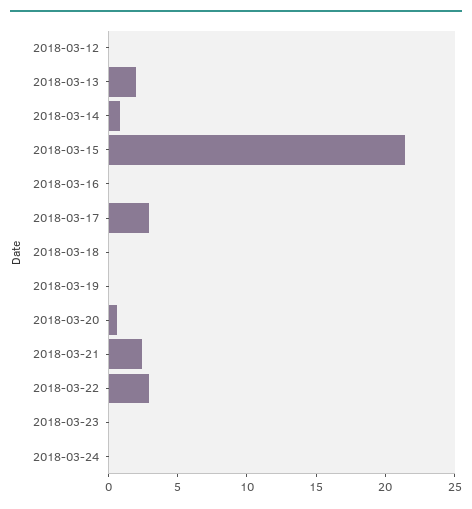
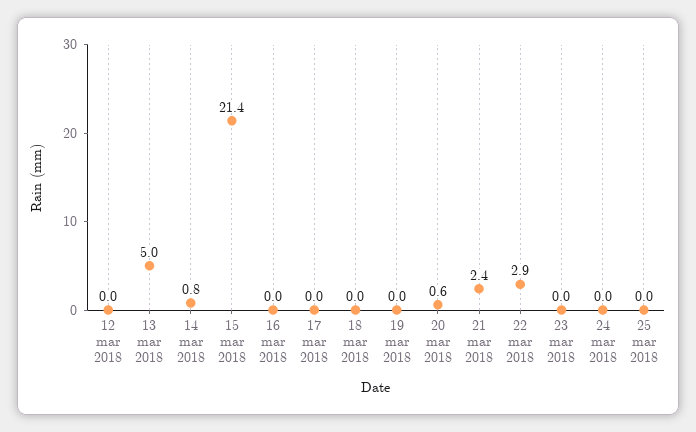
2018-03-13: 2 -> 5
2018-03-17: 3 -> 0
25 mar 2018: none -> 0

